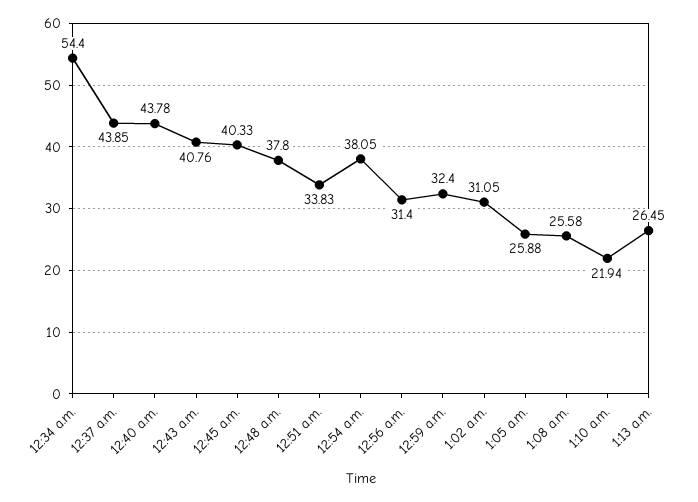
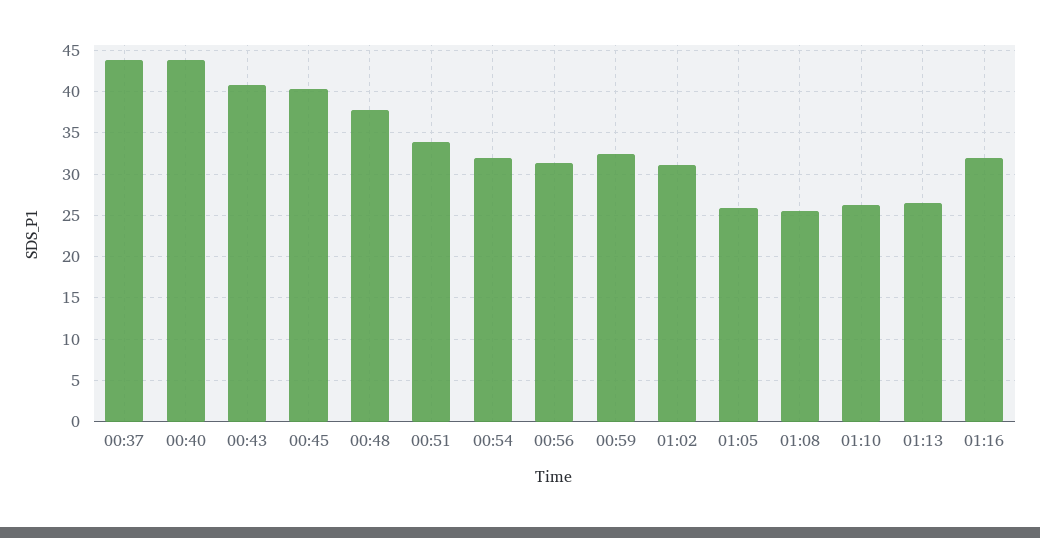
12:34 a.m.: 54.4 -> none
12:54 a.m.: 38.05 -> 32
1:10 a.m.: 21.94 -> 26
01:16: none -> 32

